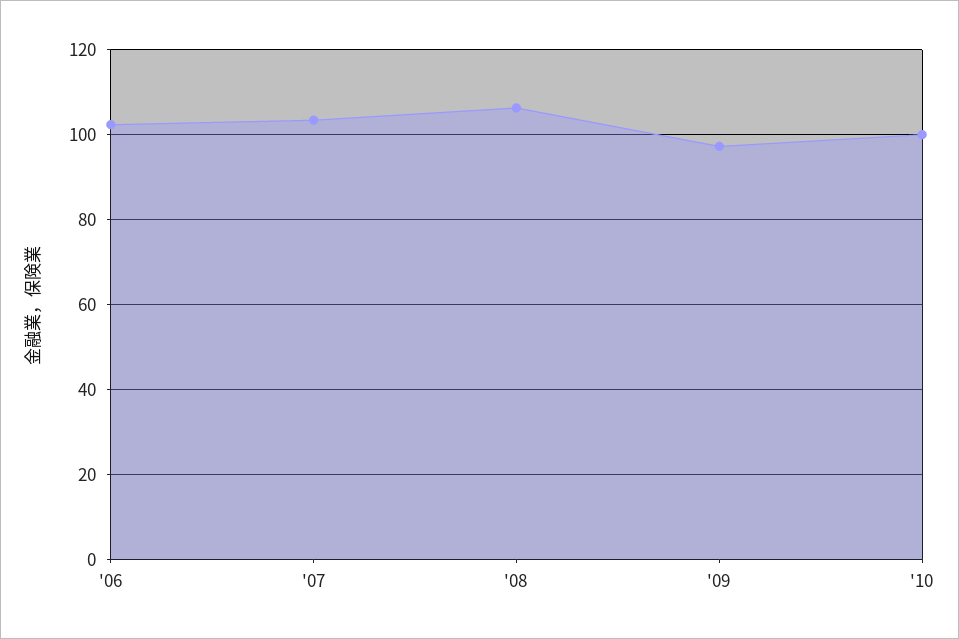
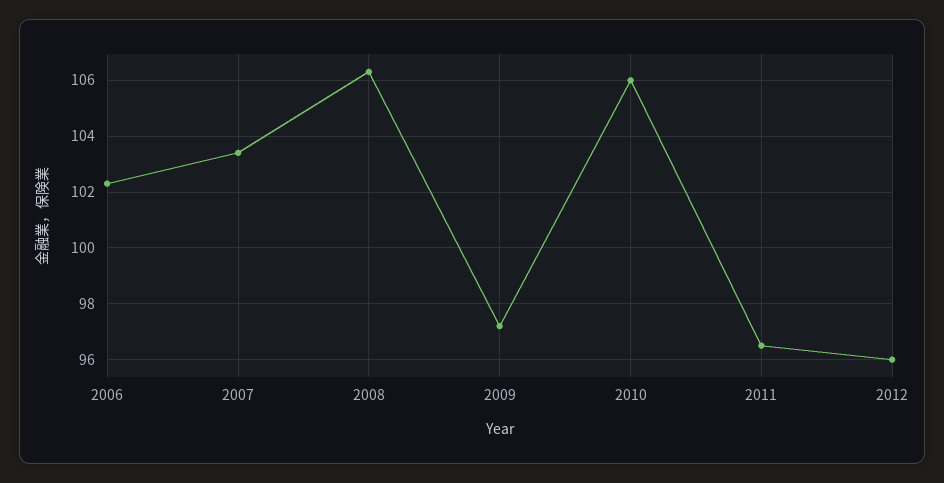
'10: 100 -> 106
2011: none -> 96.5
2012: none -> 96

